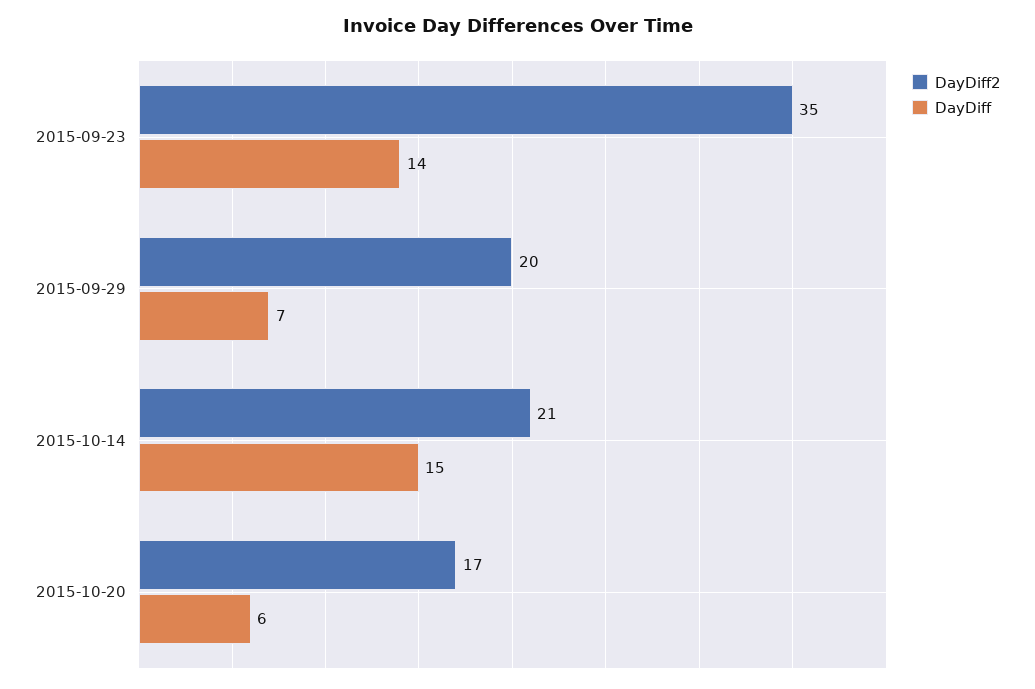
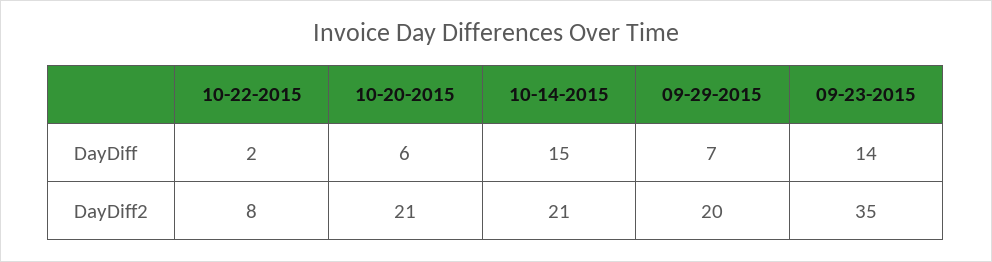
DayDiff2, 2015-10-20: 17 -> 21
DayDiff, 10-22-2015: none -> 2
DayDiff2, 10-22-2015: none -> 8

